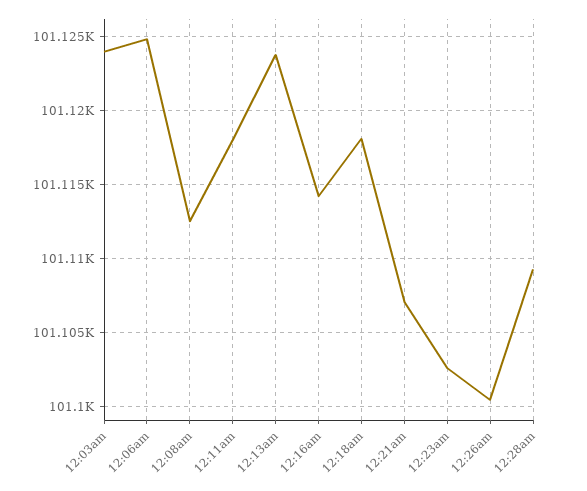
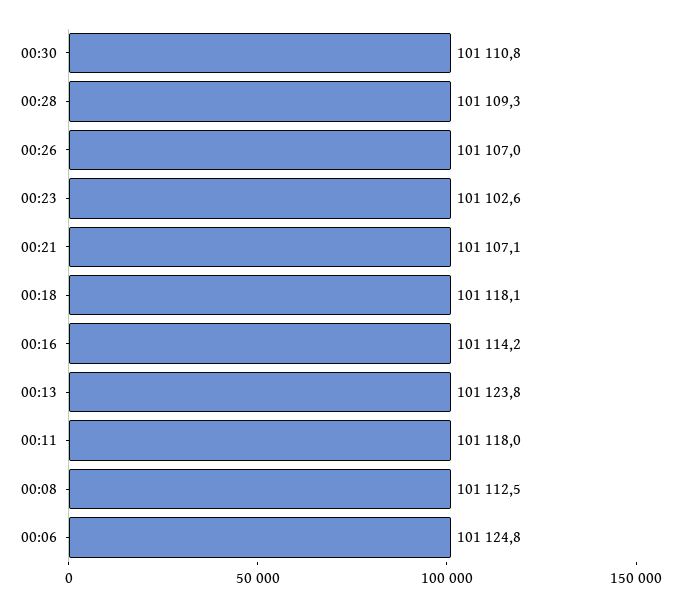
12:03am: 101124 -> none
12:26am: 101100.5 -> 101107
00:30: none -> 101110.8

